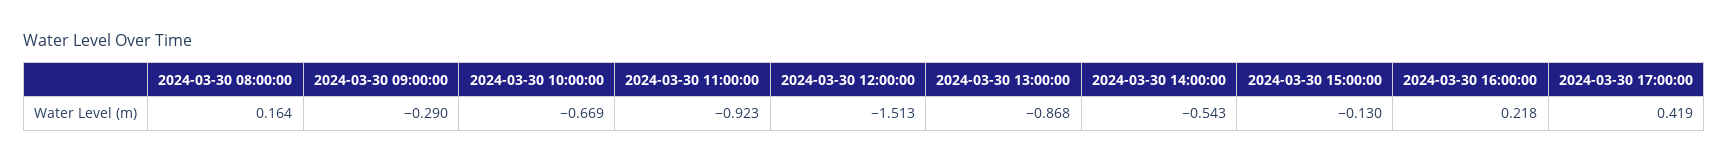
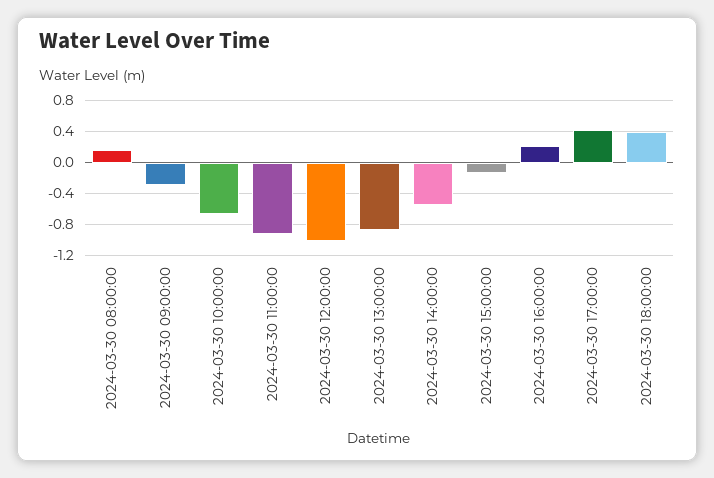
2024-03-30 12:00:00: -1.513 -> -1
2024-03-30 18:00:00: none -> 0.4

